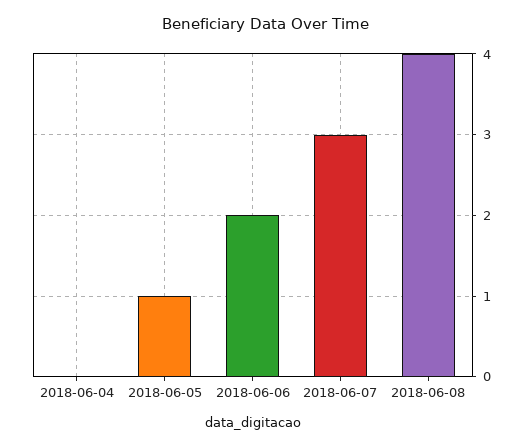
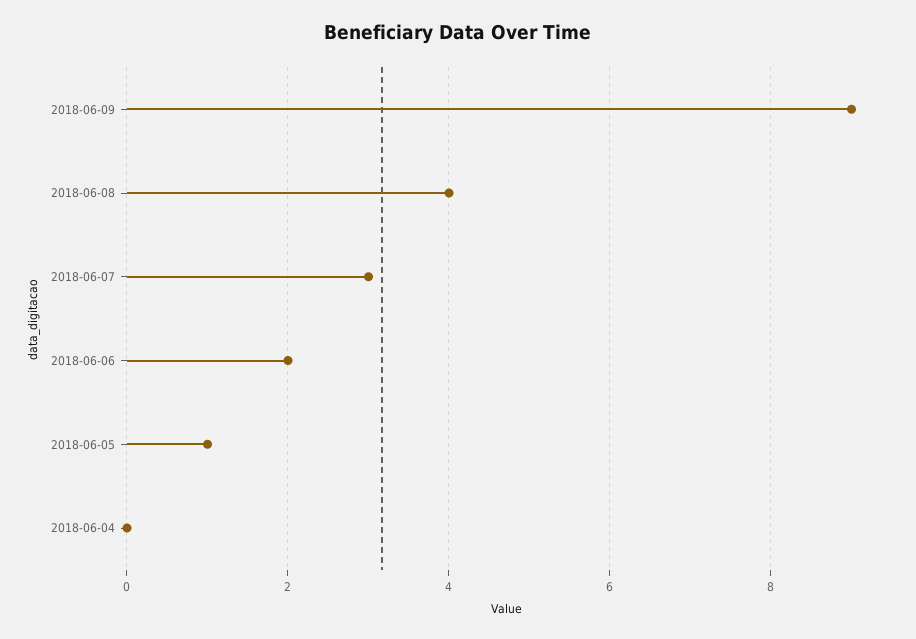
2018-06-09: none -> 9

